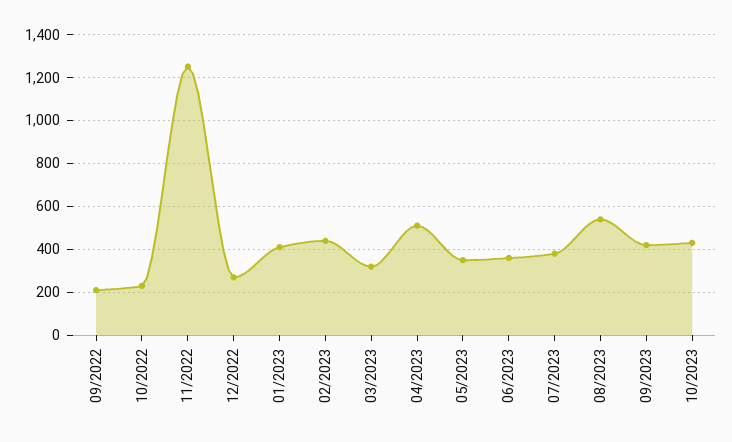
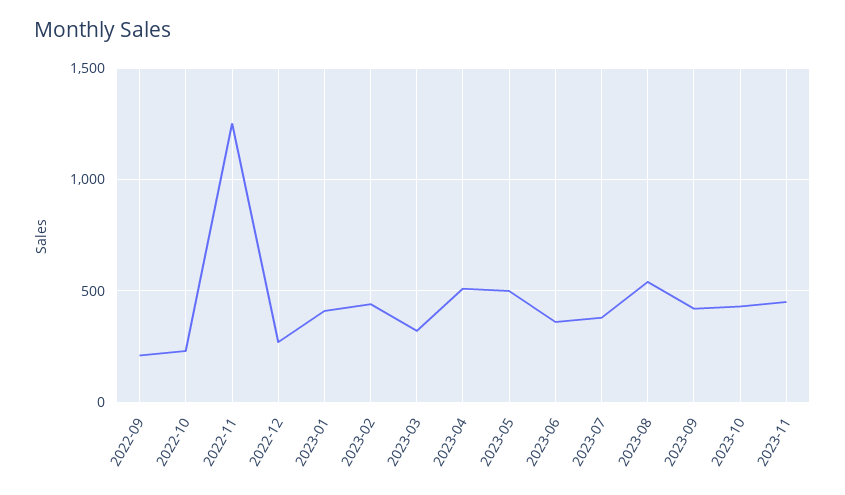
05/2023: 350 -> 500
2023-11: none -> 450

